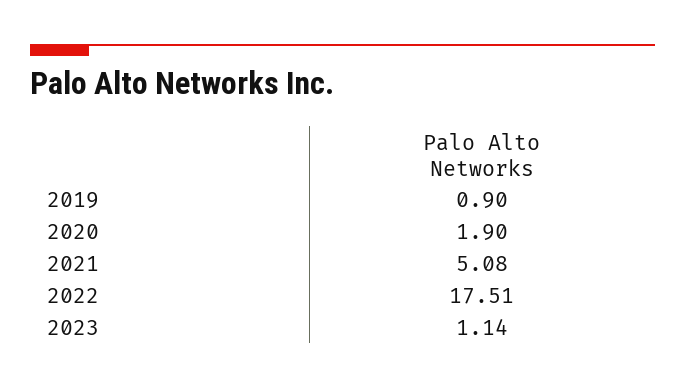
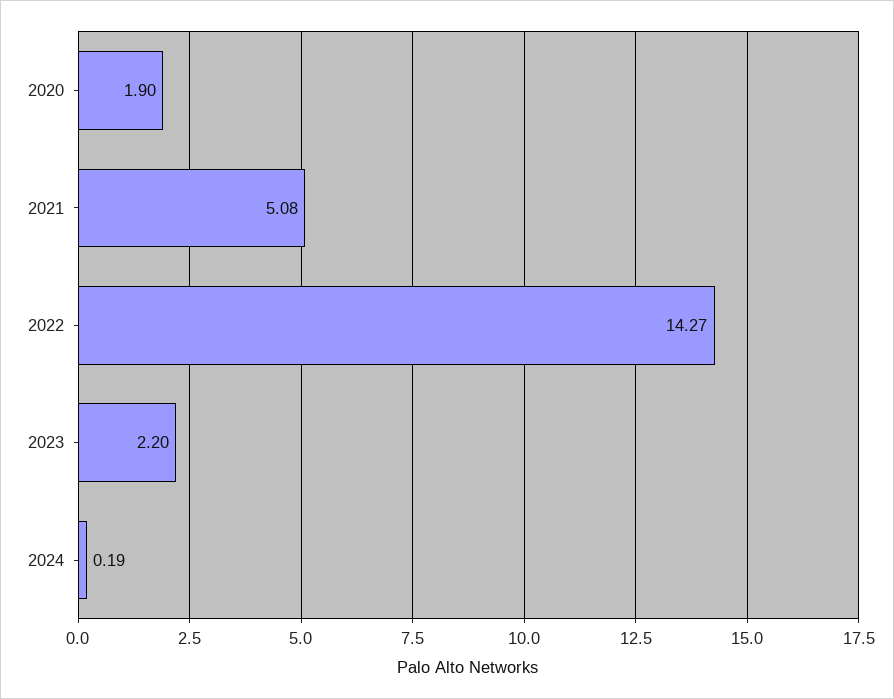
2019: 0.9 -> none
2022: 17.51 -> 14.27
2023: 1.14 -> 2.2
2024: none -> 0.19

